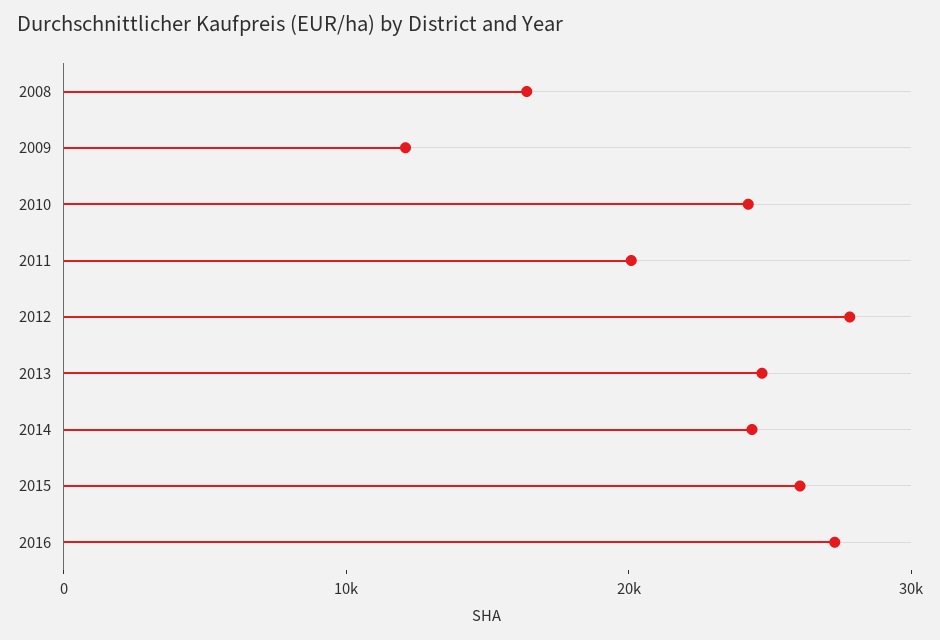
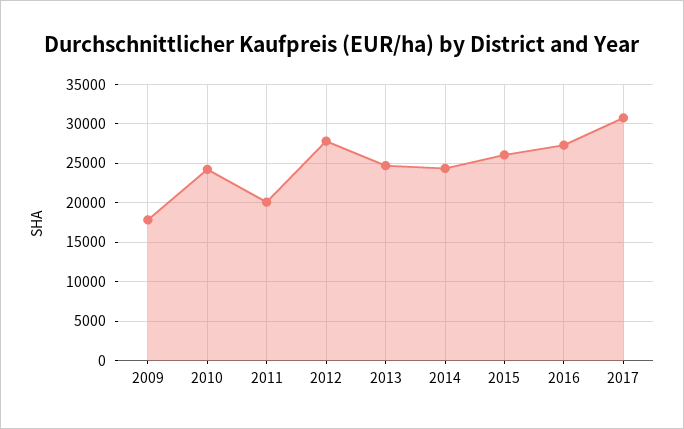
2008: 16000 -> none
2009: 12000 -> 18000
2017: none -> 31000

